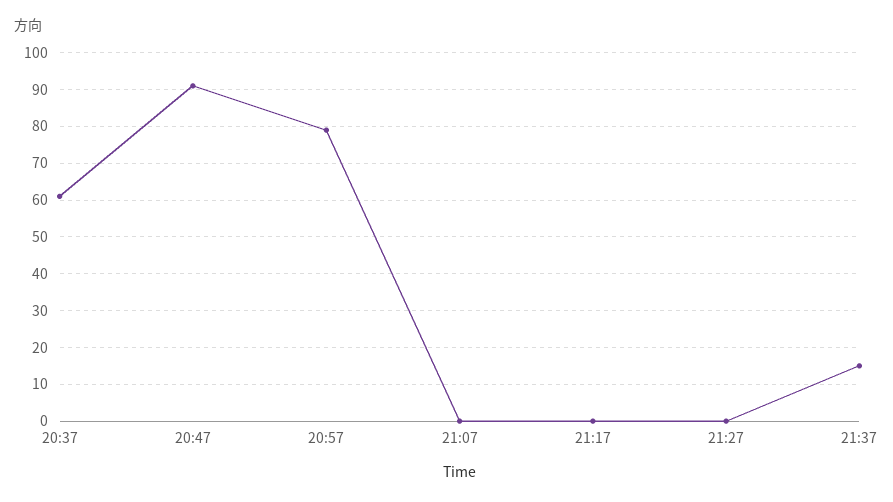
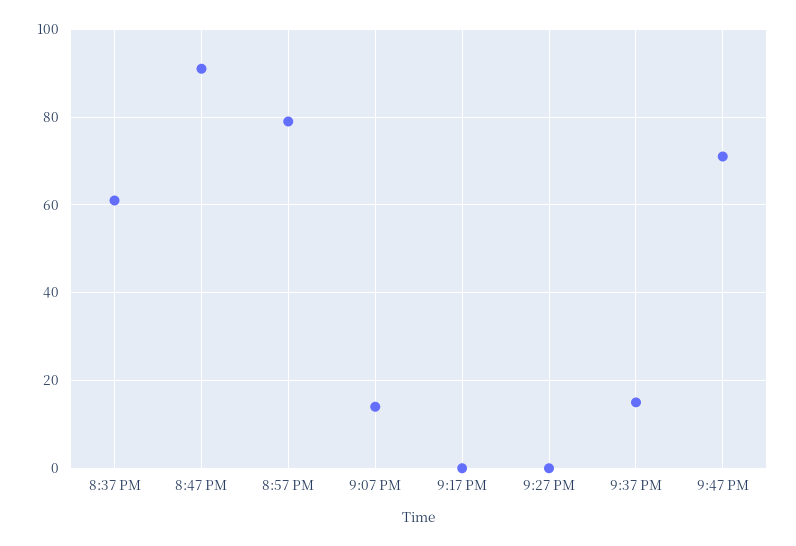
21:07: 0 -> 15
9:47 PM: none -> 70

